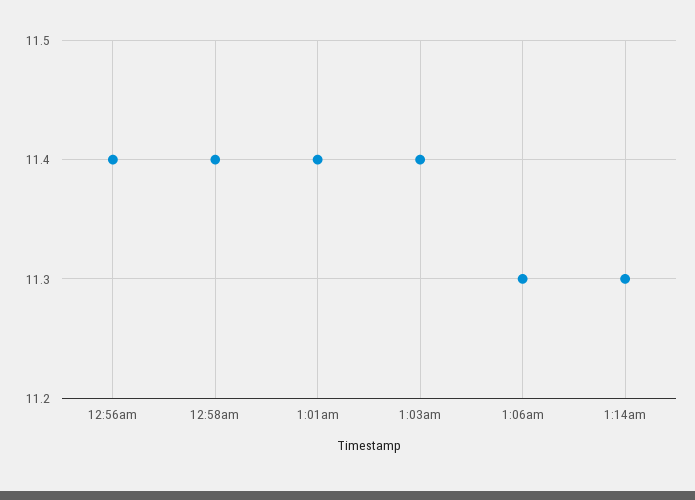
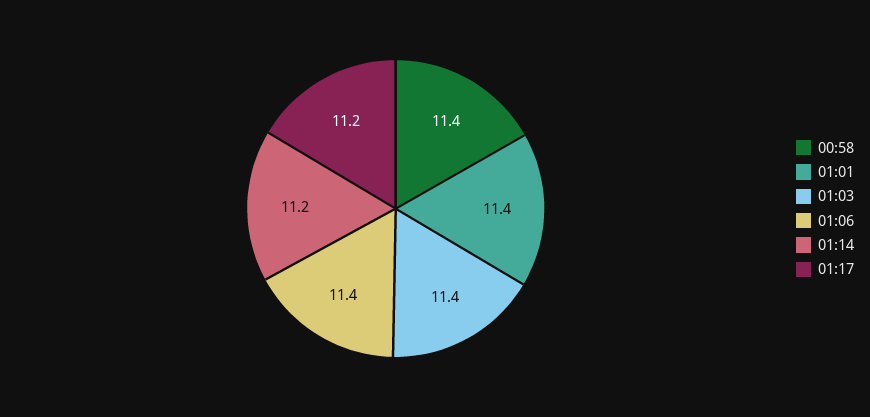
12:56am: 11.4 -> none
1:06am: 11.3 -> 11.4
1:14am: 11.3 -> 11.2
01:17: none -> 11.2

